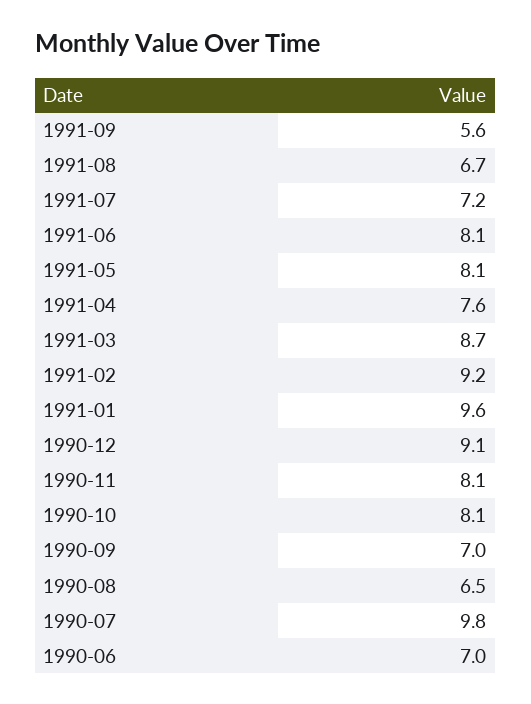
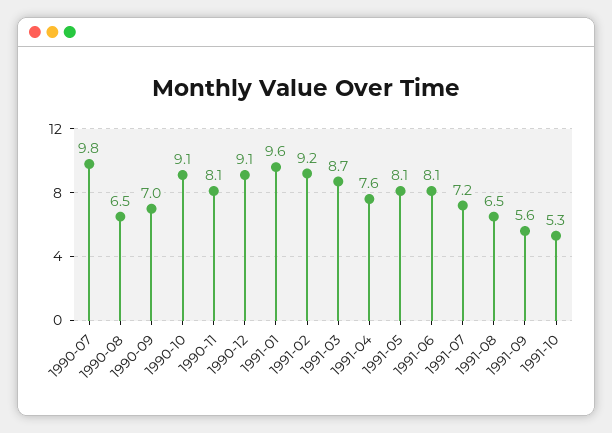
1991-08: 6.7 -> 6.5
1990-10: 8.1 -> 9.1
1990-06: 7 -> none
1991-10: none -> 5.3

